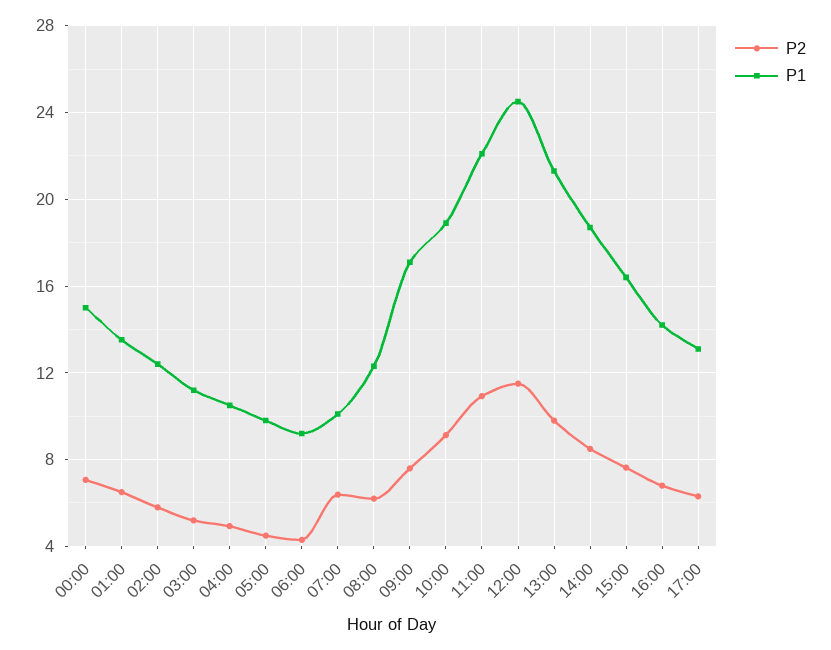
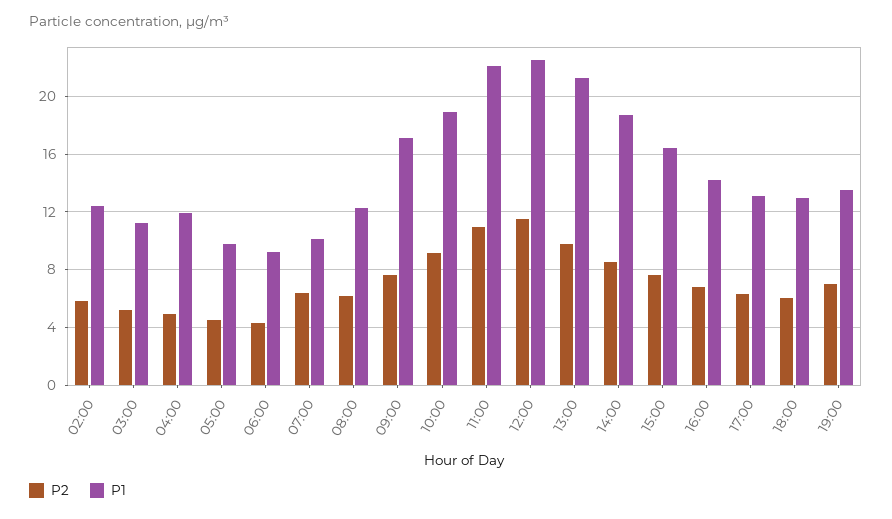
P2, 00:00: 7 -> none
P1, 00:00: 15 -> none
P2, 01:00: 6.5 -> none
P1, 01:00: 13.5 -> none
P1, 04:00: 10.5 -> 12
P1, 12:00: 24.5 -> 22.5
P2, 18:00: none -> 6
P1, 18:00: none -> 13
P2, 19:00: none -> 7
P1, 19:00: none -> 13.5

